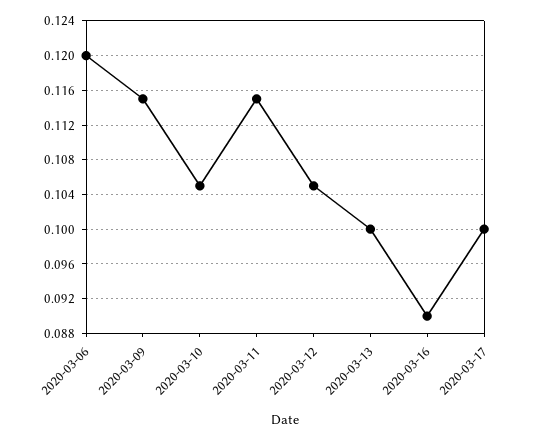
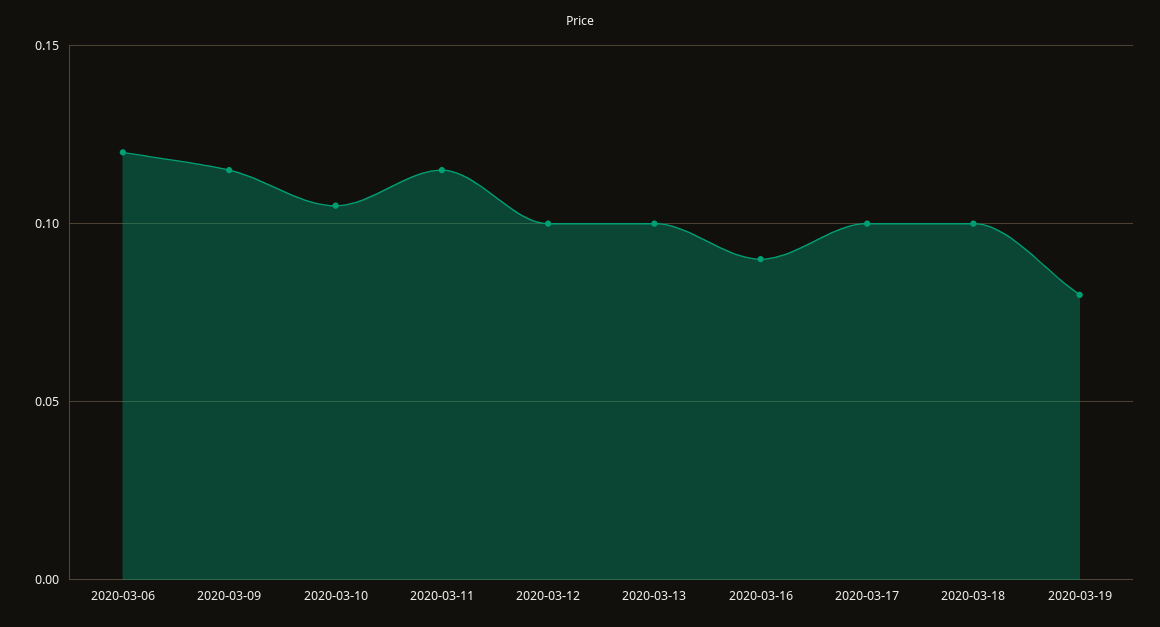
2020-03-12: 0.105 -> 0.1
2020-03-18: none -> 0.1
2020-03-19: none -> 0.08

